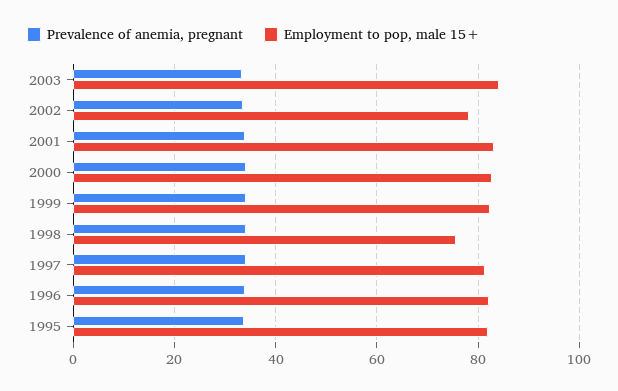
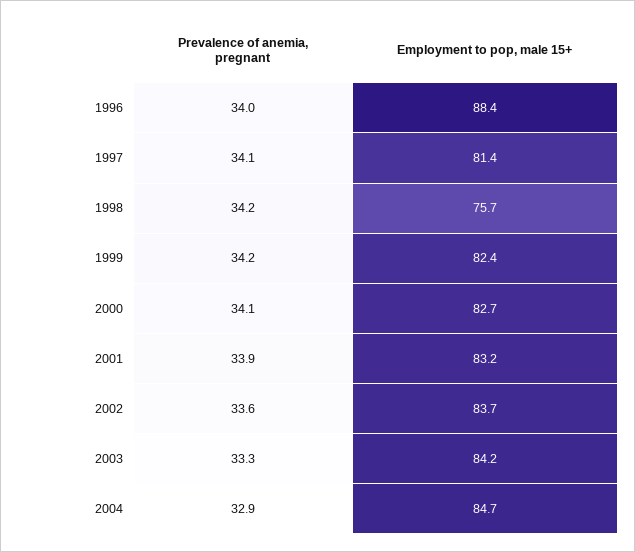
Employment to pop, male 15+, 2002: 78 -> 83.7
Employment to pop, male 15+, 1996: 82 -> 88.4
Prevalence of anemia, pregnant, 1995: 34 -> none
Employment to pop, male 15+, 1995: 82 -> none
Prevalence of anemia, pregnant, 2004: none -> 32.9
Employment to pop, male 15+, 2004: none -> 84.7

